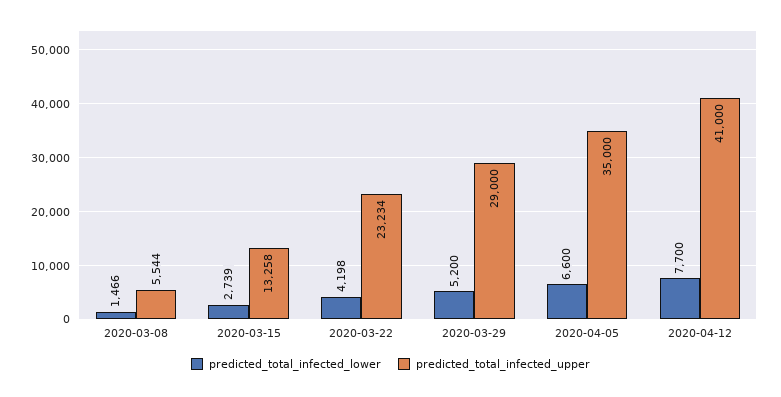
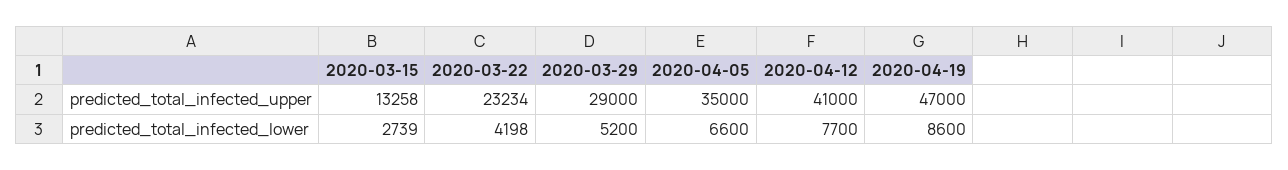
predicted_total_infected_lower, 2020-03-08: 1466 -> none
predicted_total_infected_upper, 2020-03-08: 5544 -> none
predicted_total_infected_upper, 2020-04-19: none -> 47000
predicted_total_infected_lower, 2020-04-19: none -> 8600

